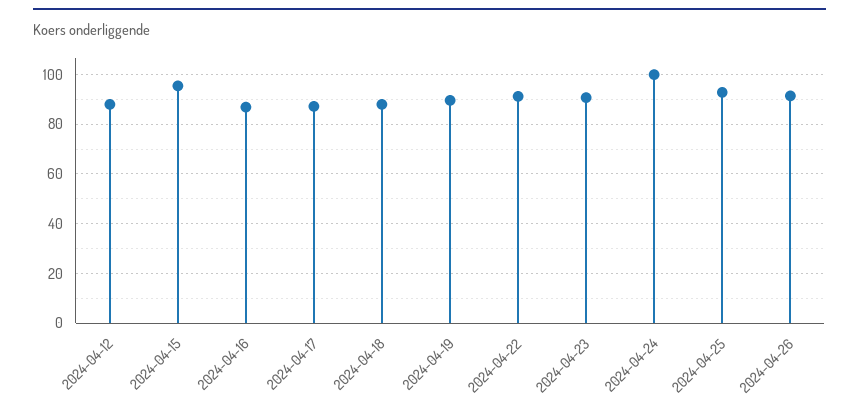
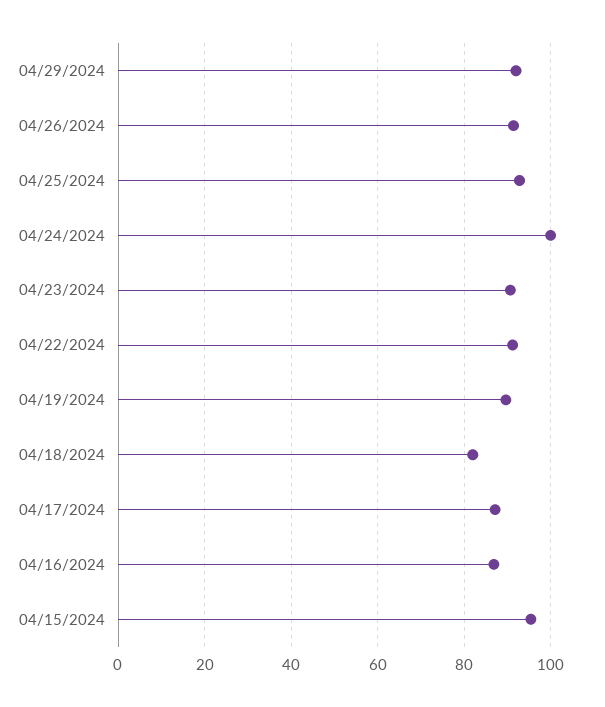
2024-04-12: 87.5 -> none
2024-04-18: 87.5 -> 82
04/29/2024: none -> 92

